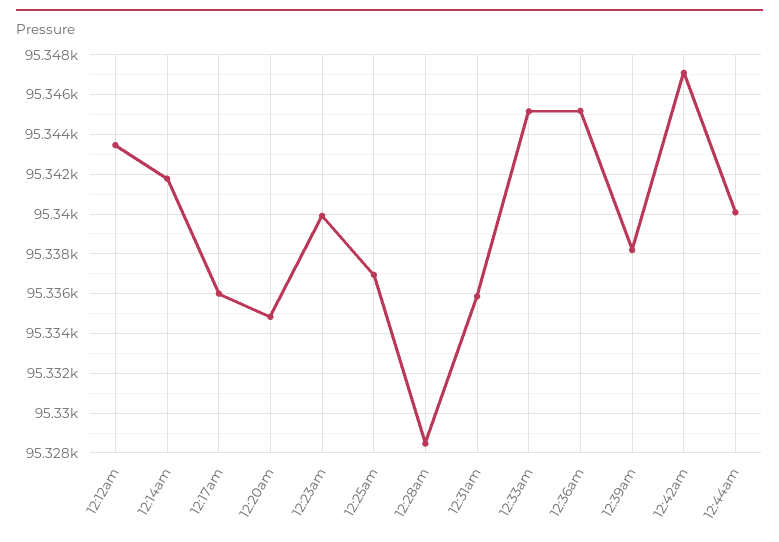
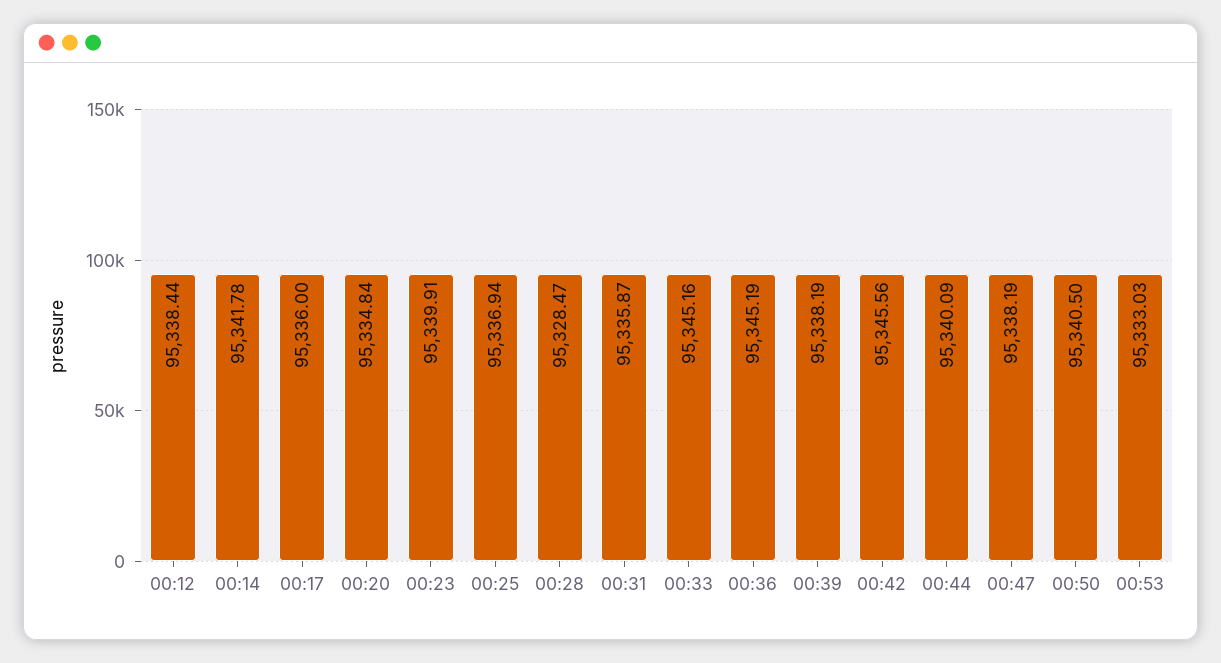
12:12am: 95343.5 -> 95338.44
12:42am: 95347 -> 95345.56
00:47: none -> 95338.19
00:50: none -> 95340.5
00:53: none -> 95333.03

